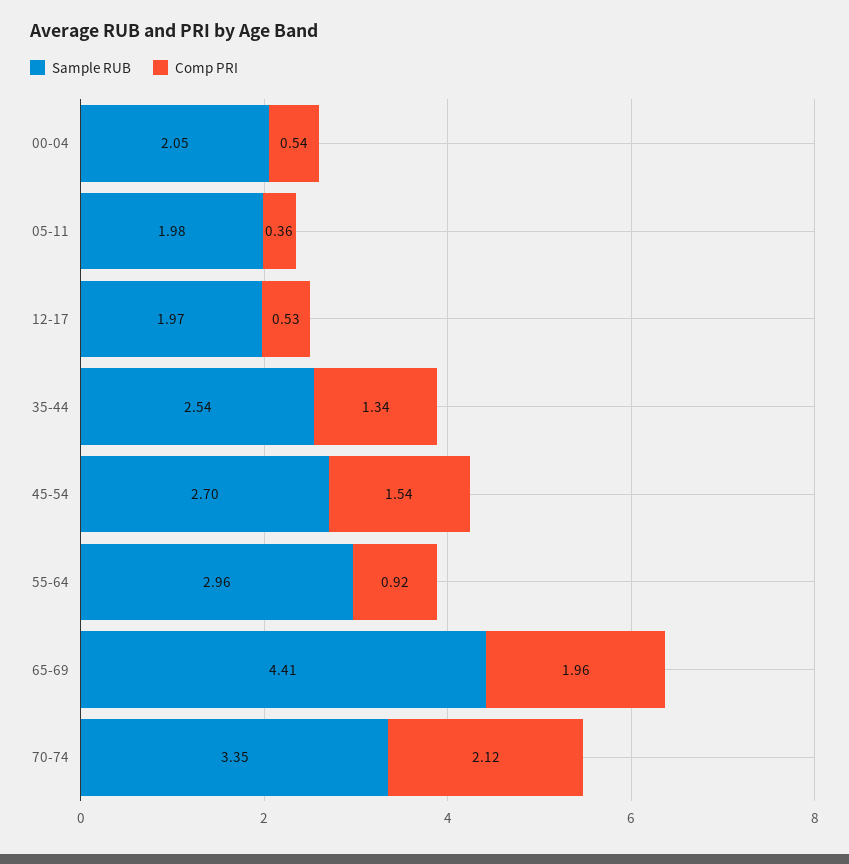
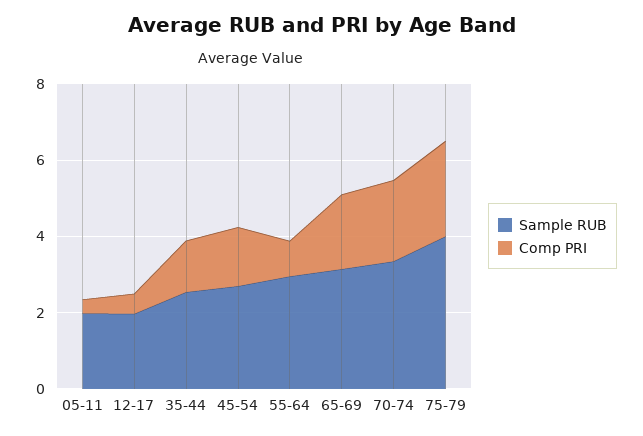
Sample RUB, 00-04: 2.05 -> none
Comp PRI, 00-04: 0.54 -> none
Sample RUB, 65-69: 4.41 -> 3
Sample RUB, 75-79: none -> 4
Comp PRI, 75-79: none -> 2.5

